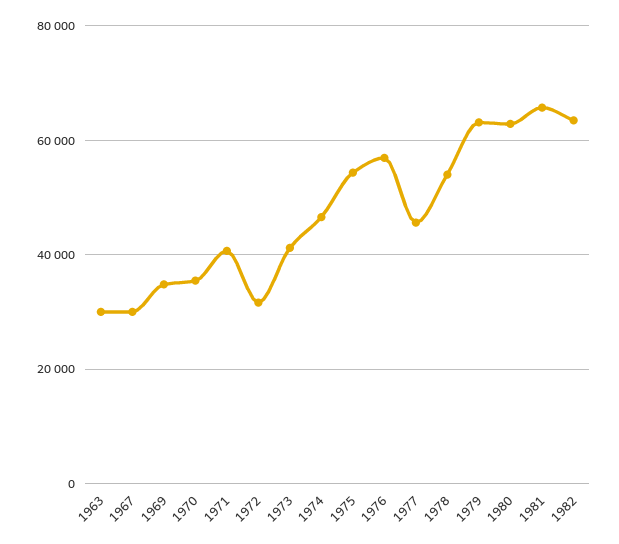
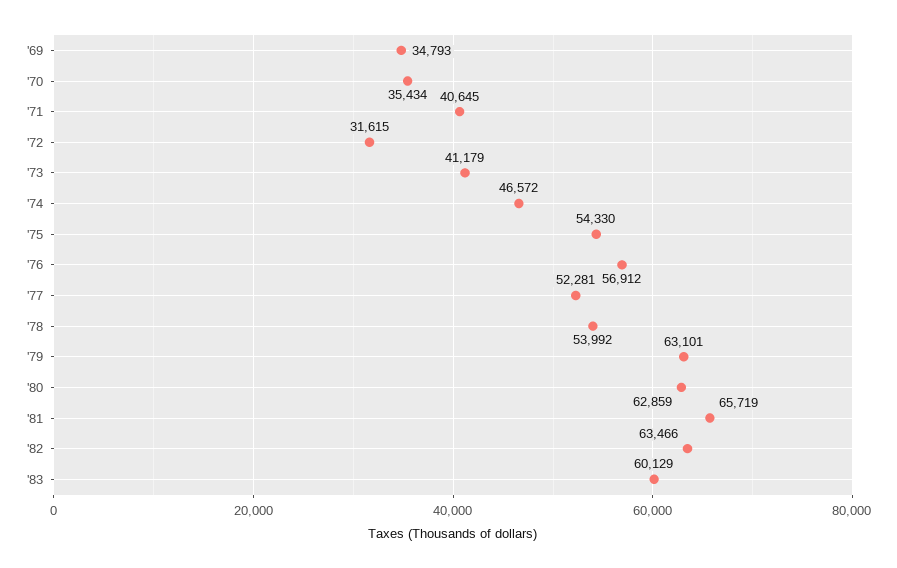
1963: 30000 -> none
1967: 30000 -> none
1977: 46000 -> 52281
'83: none -> 60129

